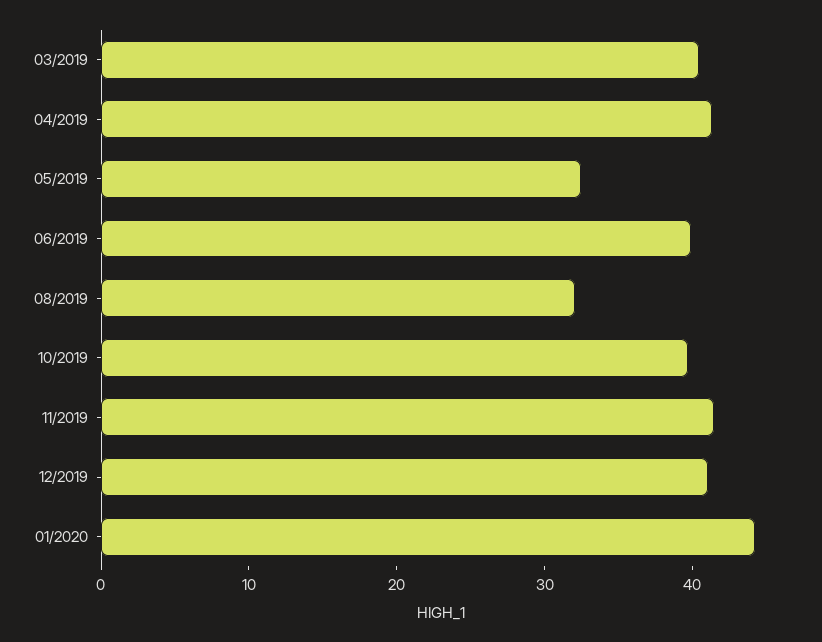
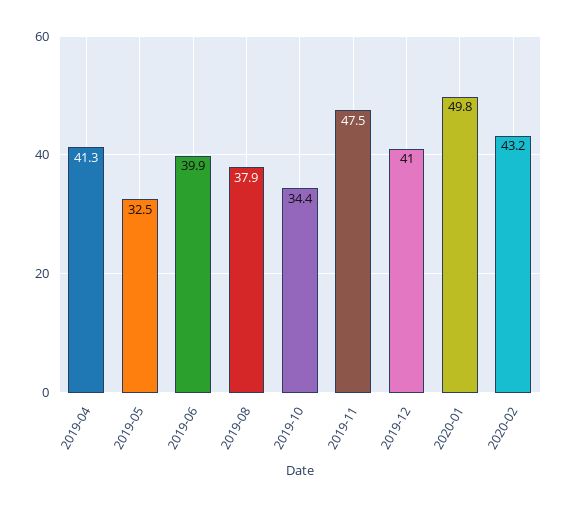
03/2019: 40 -> none
08/2019: 32 -> 37.9
10/2019: 40 -> 34.4
11/2019: 42 -> 47.5
01/2020: 44 -> 49.8
2020-02: none -> 43.2

